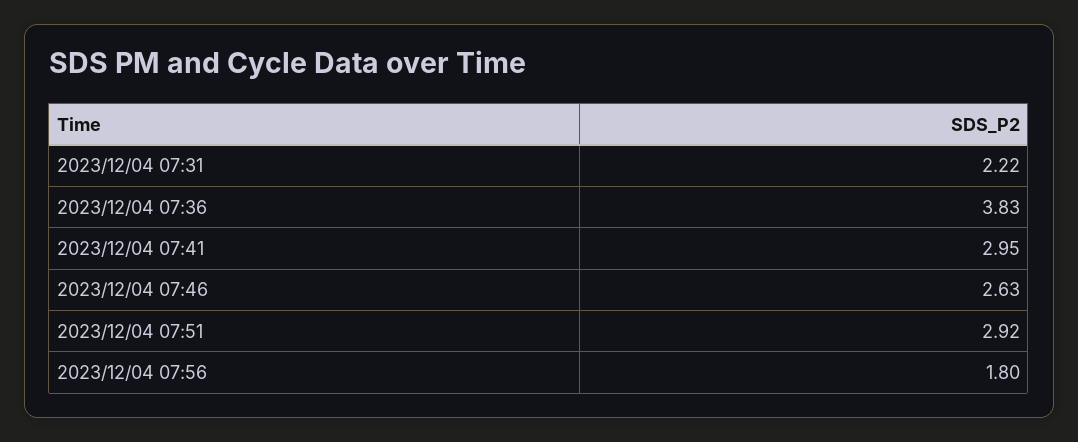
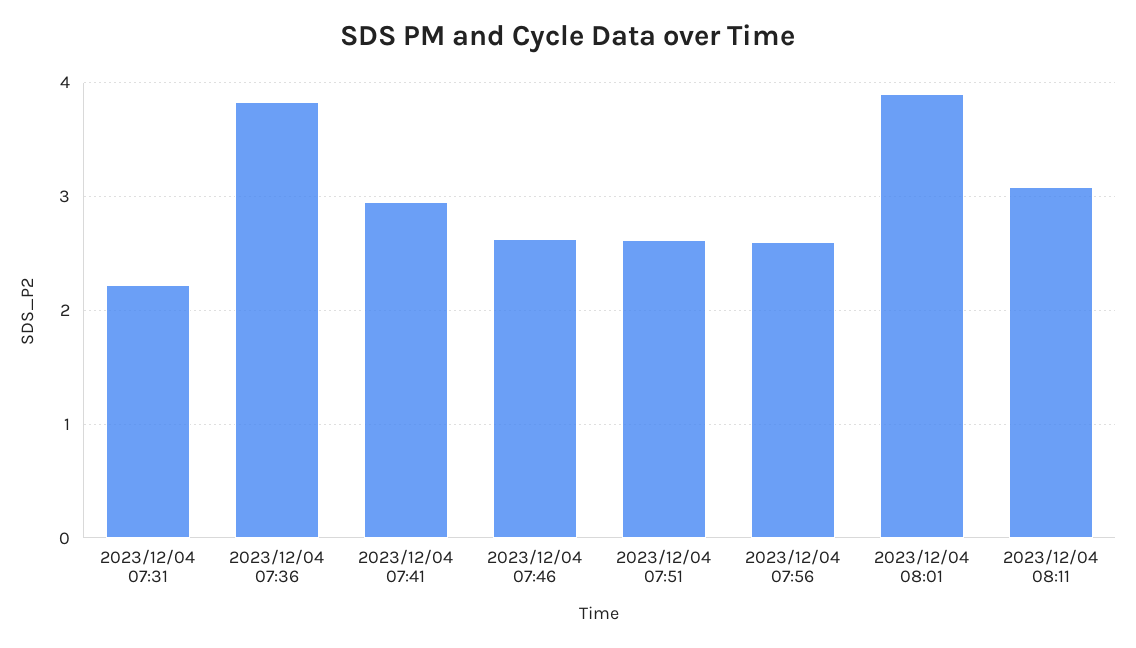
2023/12/04 07:51: 2.92 -> 2.6
2023/12/04 07:56: 1.8 -> 2.6
2023/12/04 08:01: none -> 3.9
2023/12/04 08:11: none -> 3.1

